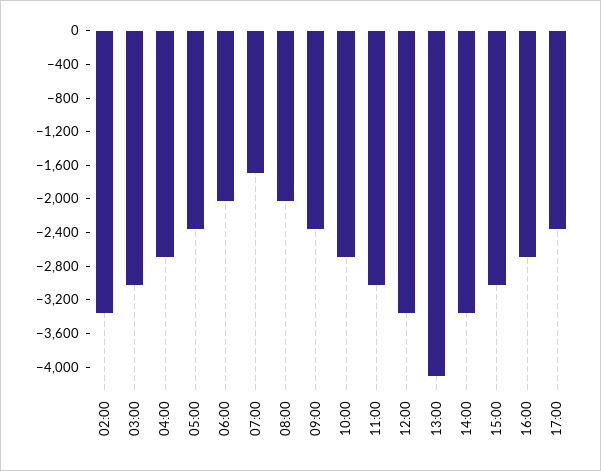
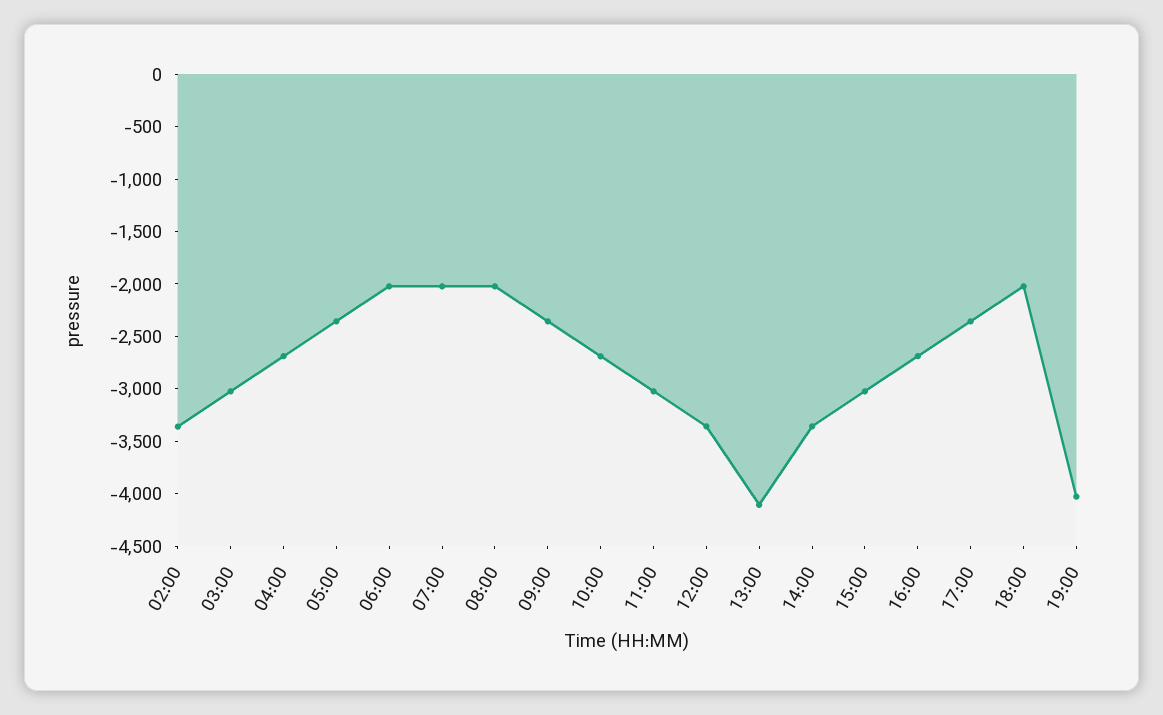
07:00: -1700 -> -2000
18:00: none -> -2000
19:00: none -> -4000

